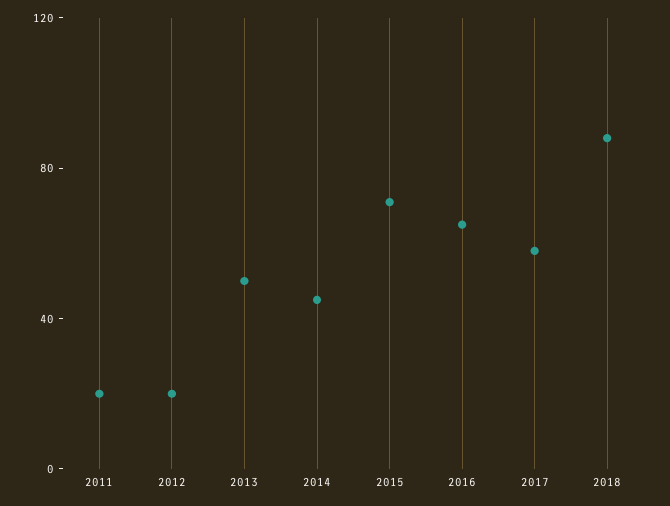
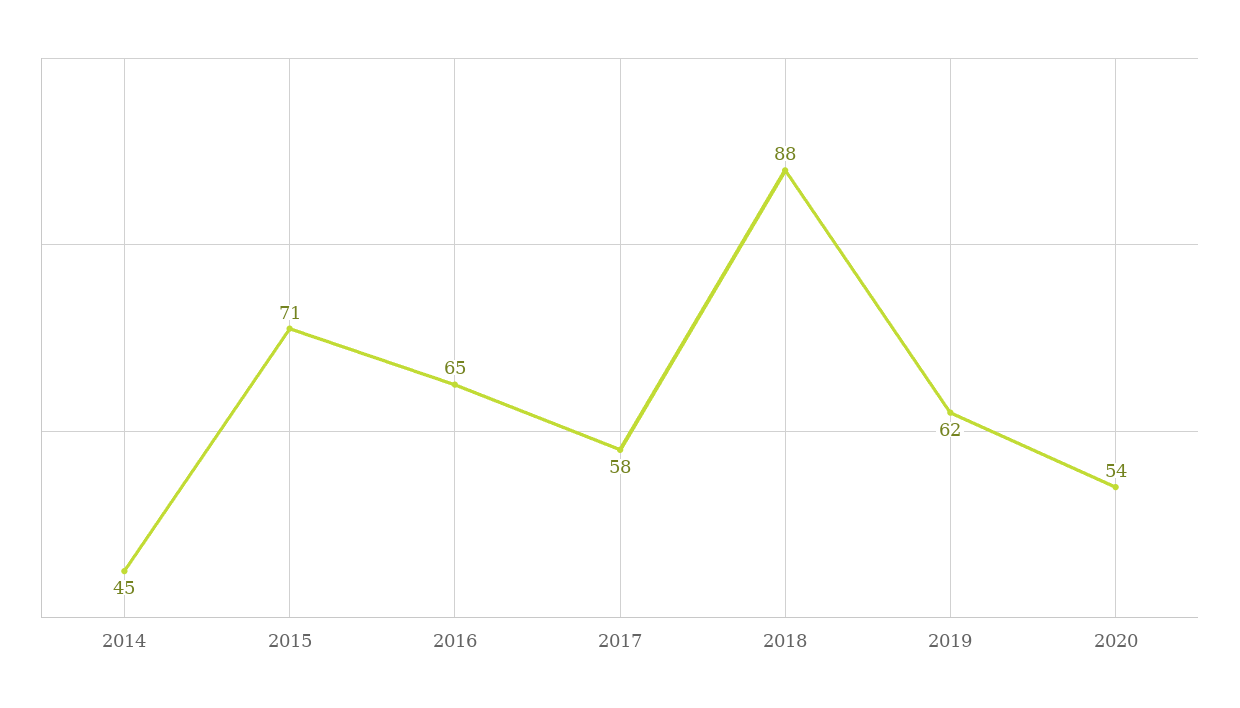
2011: 20 -> none
2012: 20 -> none
2013: 50 -> none
2019: none -> 62
2020: none -> 54

